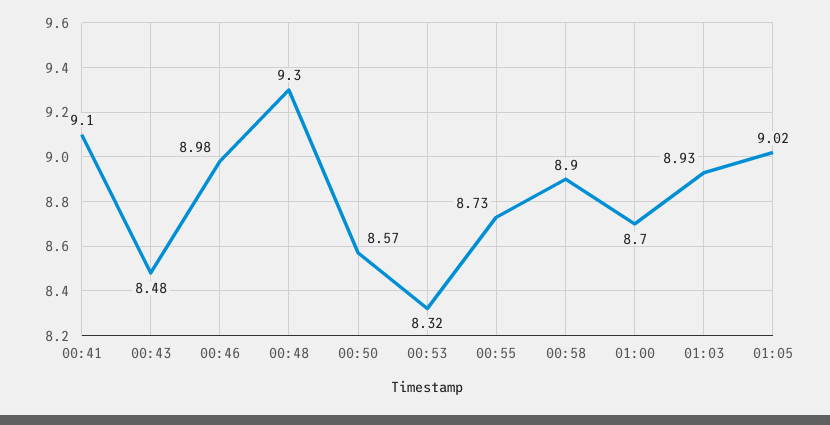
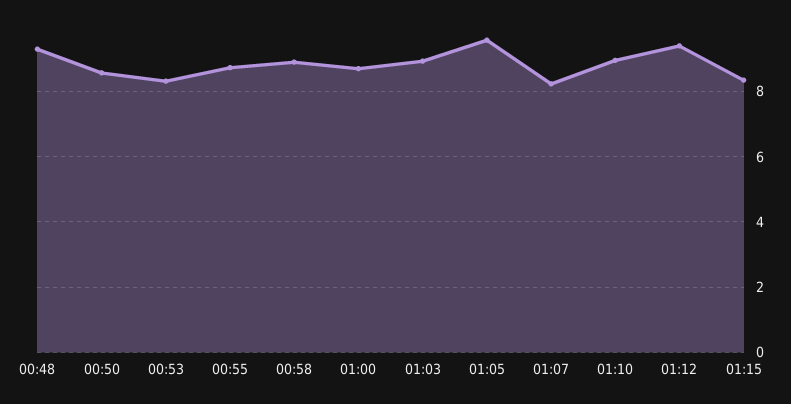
00:41: 9.1 -> none
00:43: 8.48 -> none
00:46: 8.98 -> none
01:05: 9.02 -> 9.6
01:07: none -> 8.2
01:10: none -> 9
01:12: none -> 9.4
01:15: none -> 8.4

